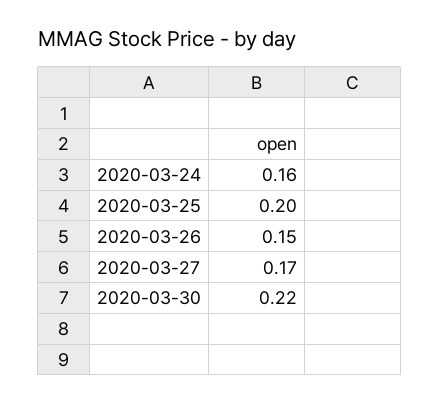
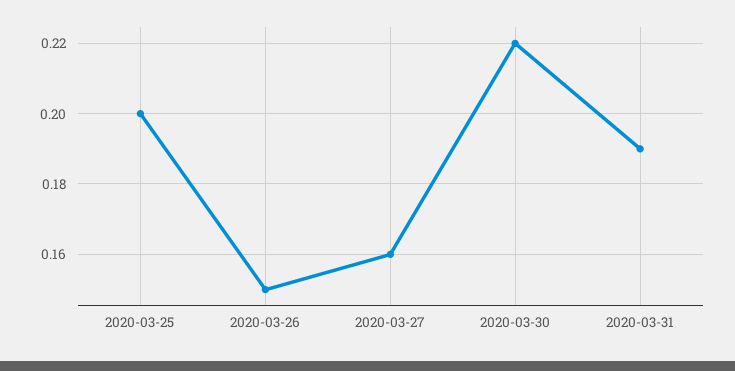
2020-03-24: 0.16 -> none
2020-03-27: 0.17 -> 0.16
2020-03-31: none -> 0.19

